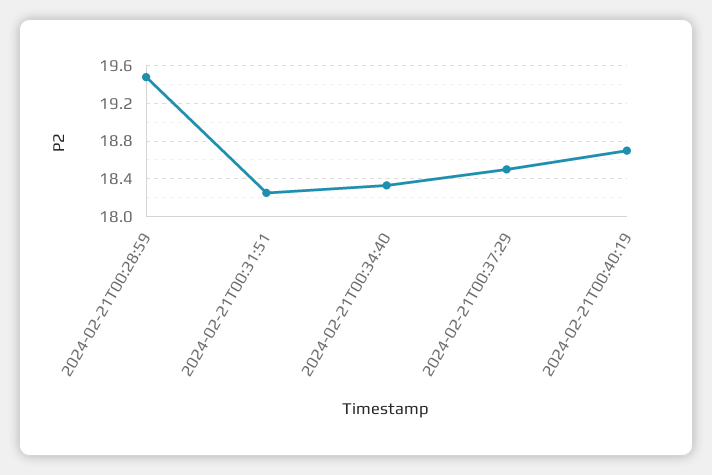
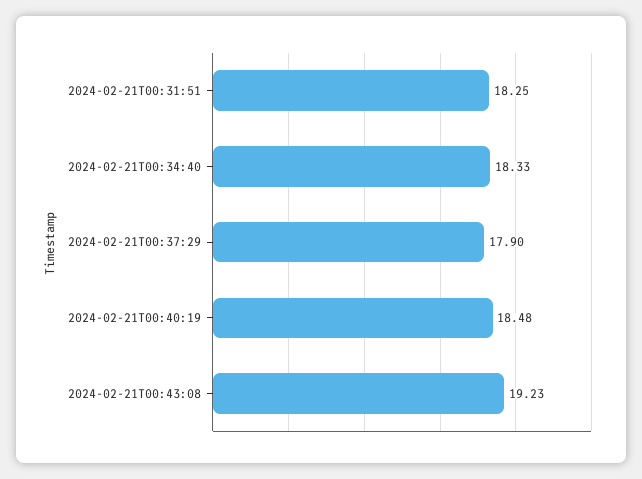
2024-02-21T00:28:59: 19.5 -> none
2024-02-21T00:37:29: 18.5 -> 17.9
2024-02-21T00:40:19: 18.7 -> 18.48
2024-02-21T00:43:08: none -> 19.23

